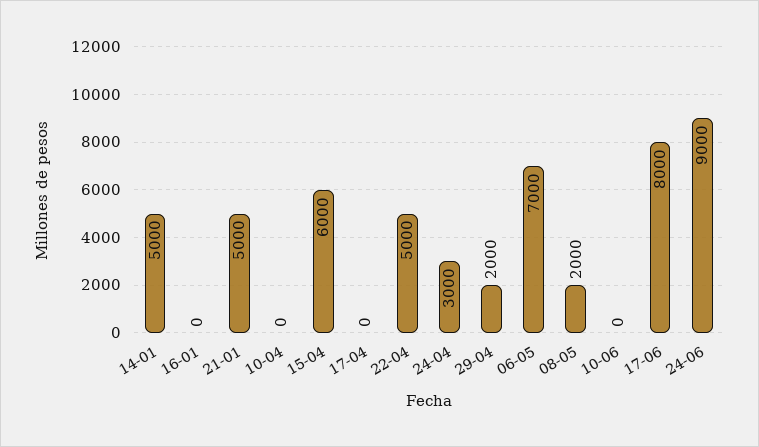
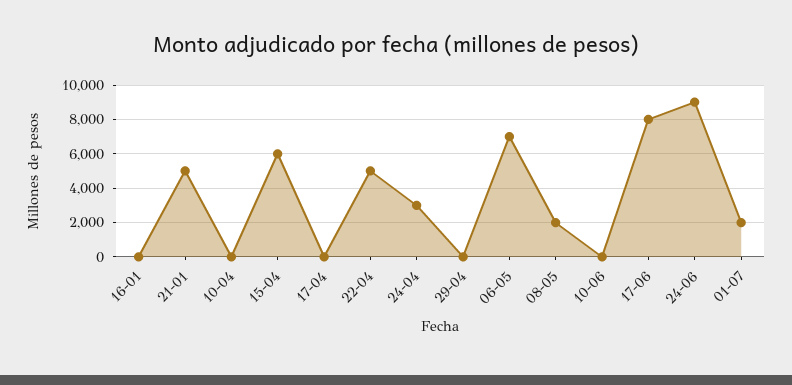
14-01: 5000 -> none
29-04: 2000 -> 0
01-07: none -> 2000

